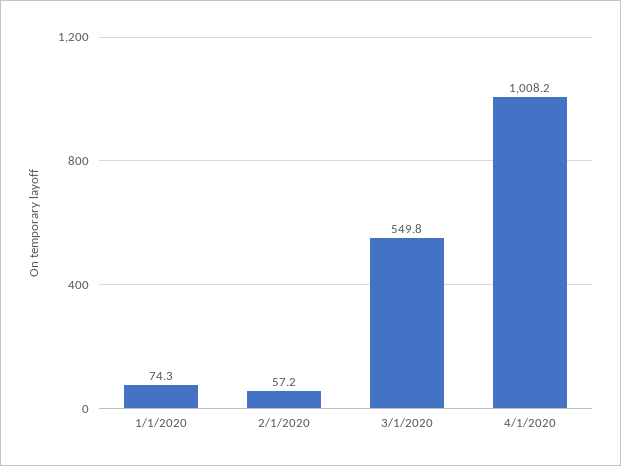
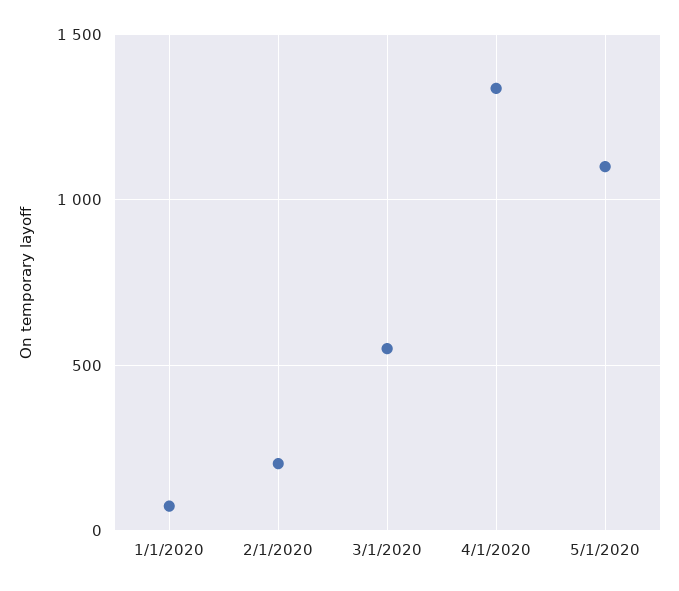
2/1/2020: 57.2 -> 200
4/1/2020: 1008.2 -> 1350
5/1/2020: none -> 1100

